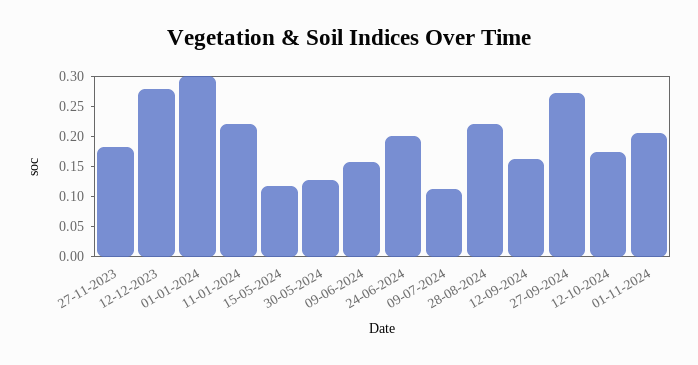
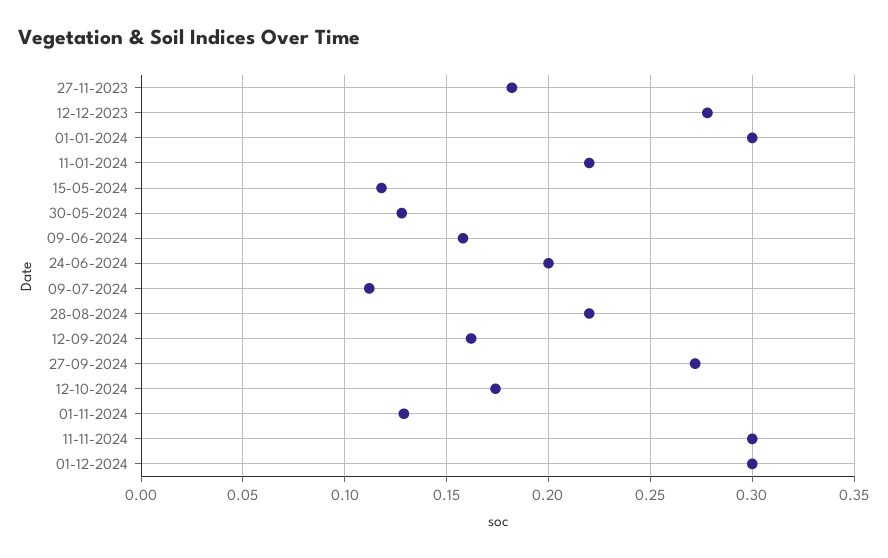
01-11-2024: 0.2 -> 0.13
11-11-2024: none -> 0.3
01-12-2024: none -> 0.3

